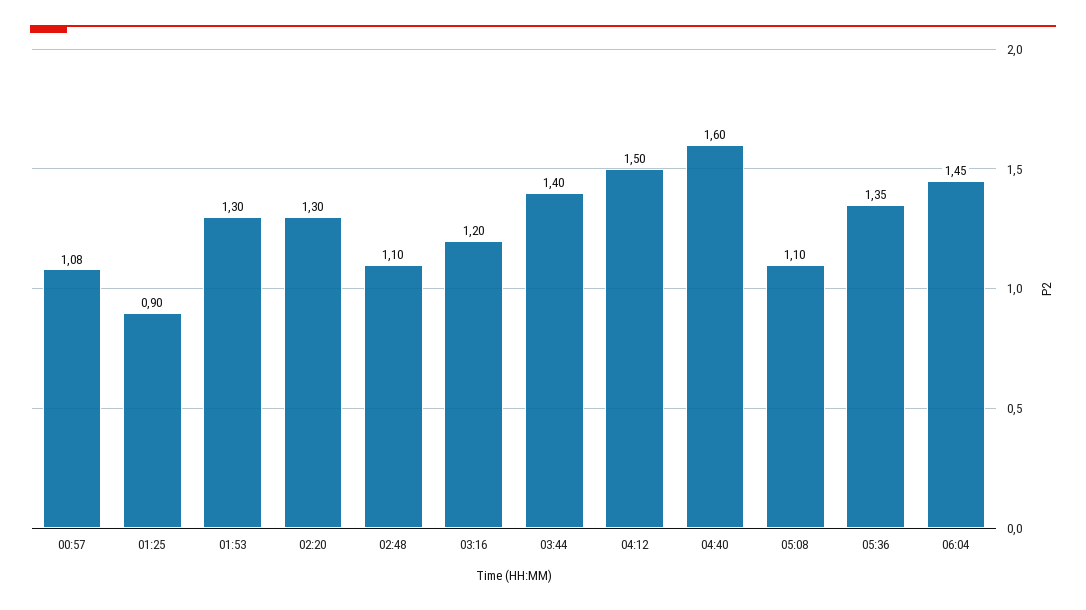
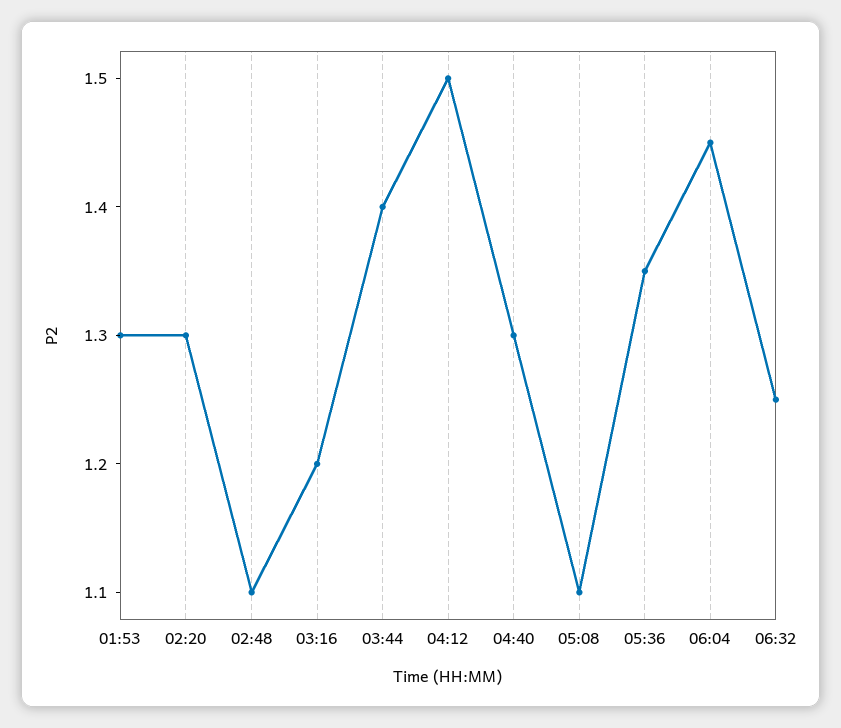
00:57: 1.08 -> none
01:25: 0.9 -> none
04:40: 1.6 -> 1.3
06:32: none -> 1.25

